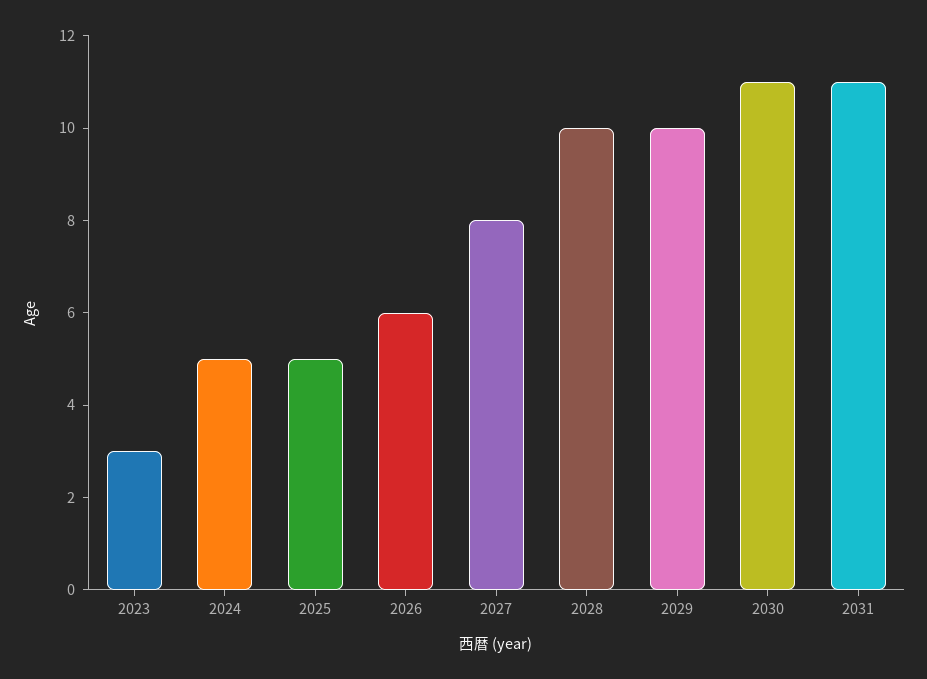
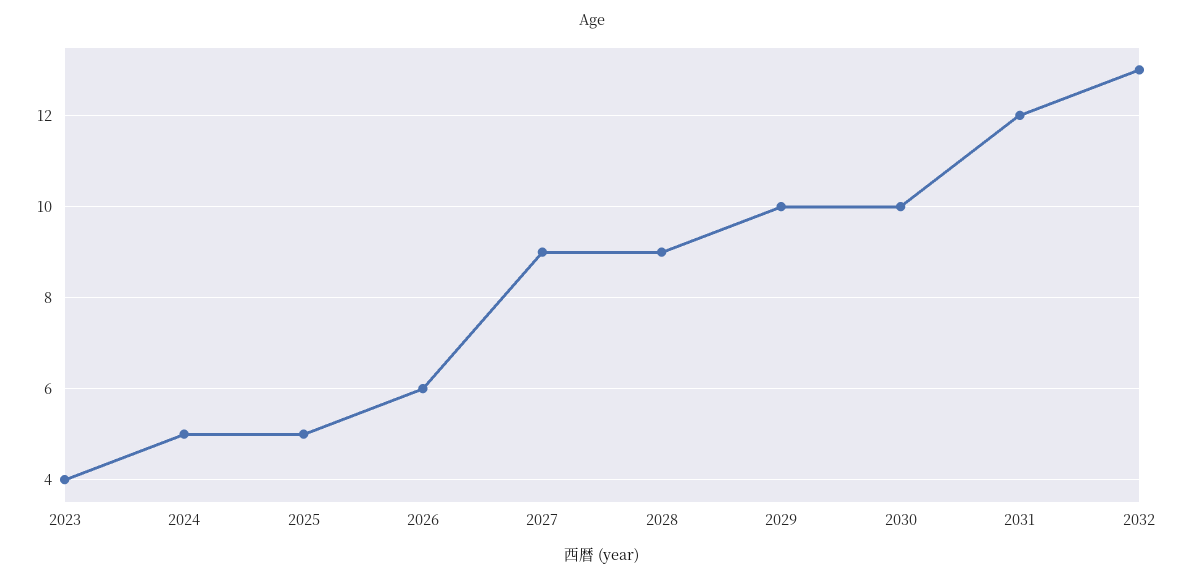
2023: 3 -> 4
2027: 8 -> 9
2028: 10 -> 9
2030: 11 -> 10
2031: 11 -> 12
2032: none -> 13

